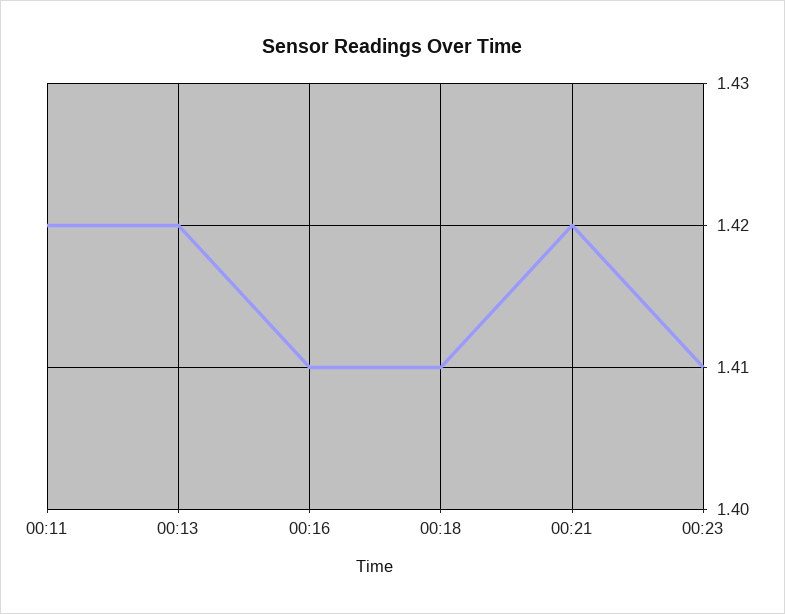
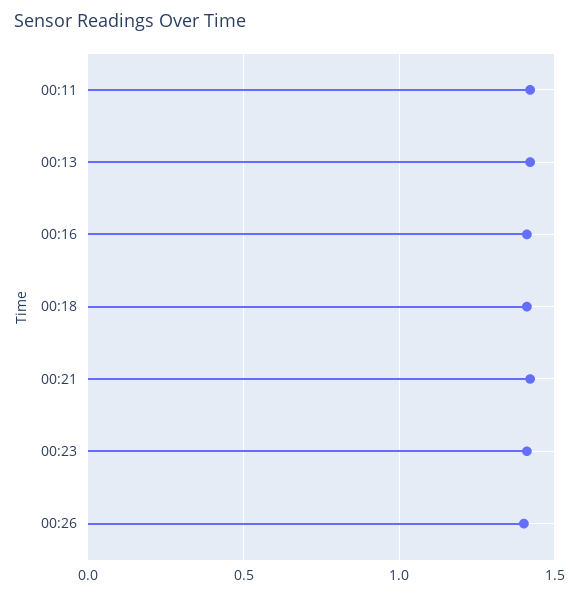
00:26: none -> 1.4

